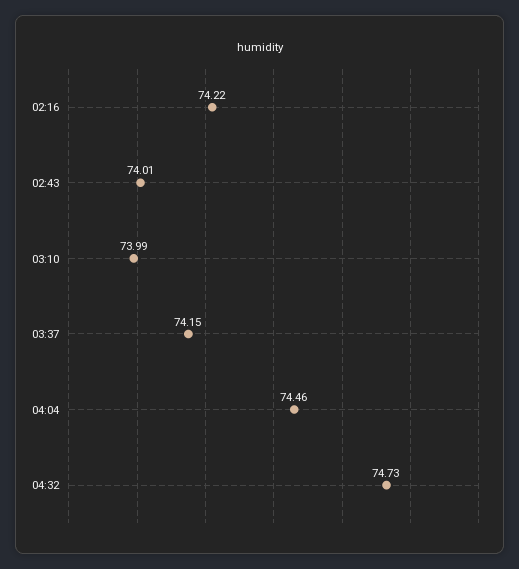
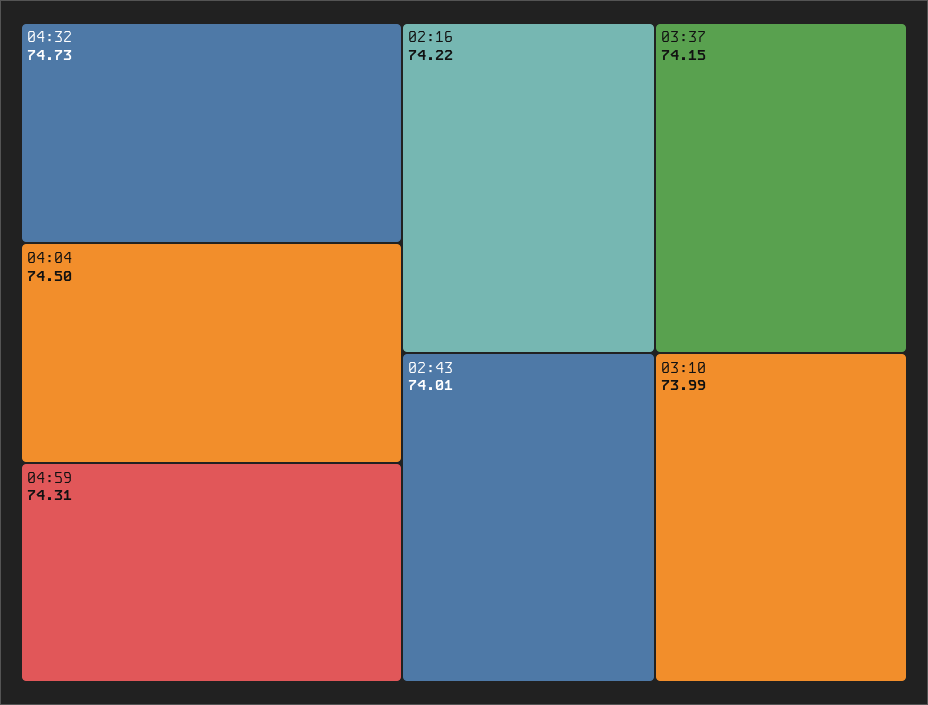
04:04: 74.46 -> 74.5
04:59: none -> 74.31

